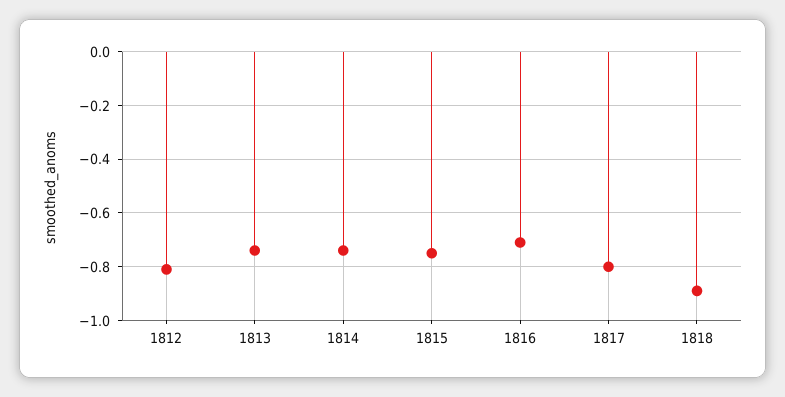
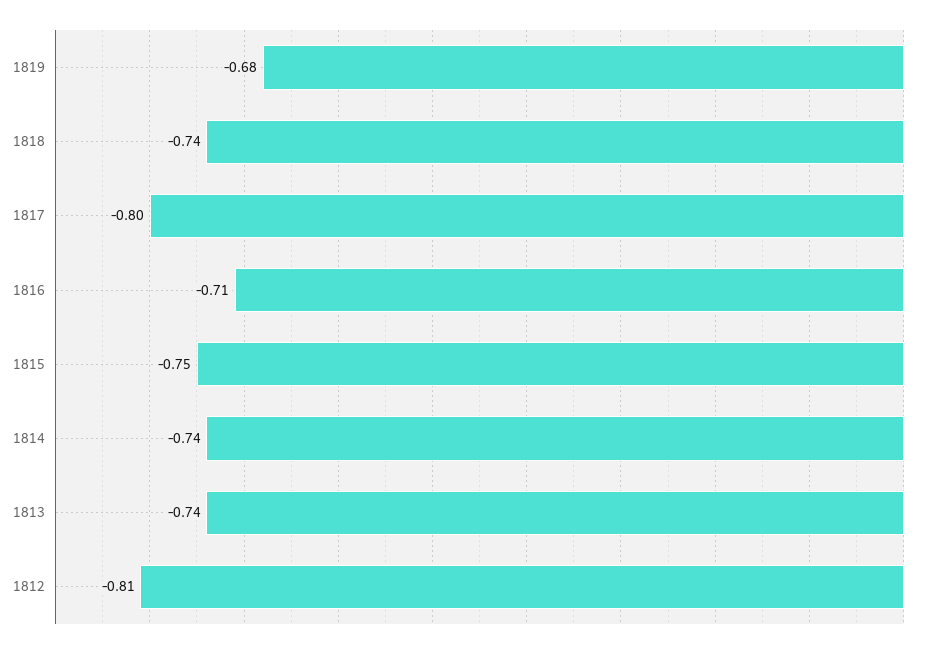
1818: -0.9 -> -0.74
1819: none -> -0.68

